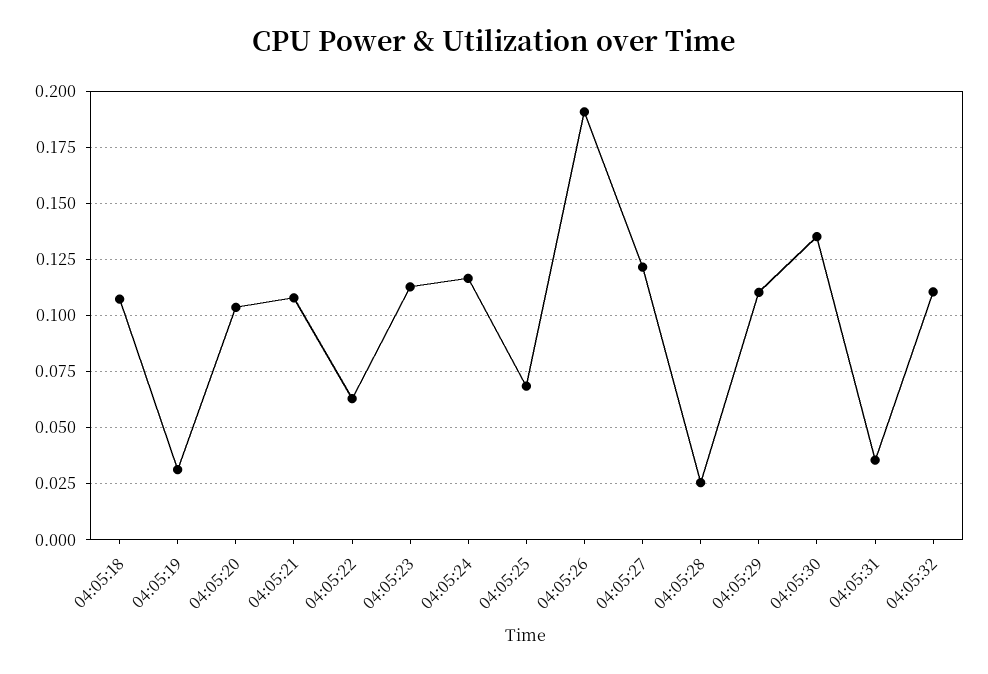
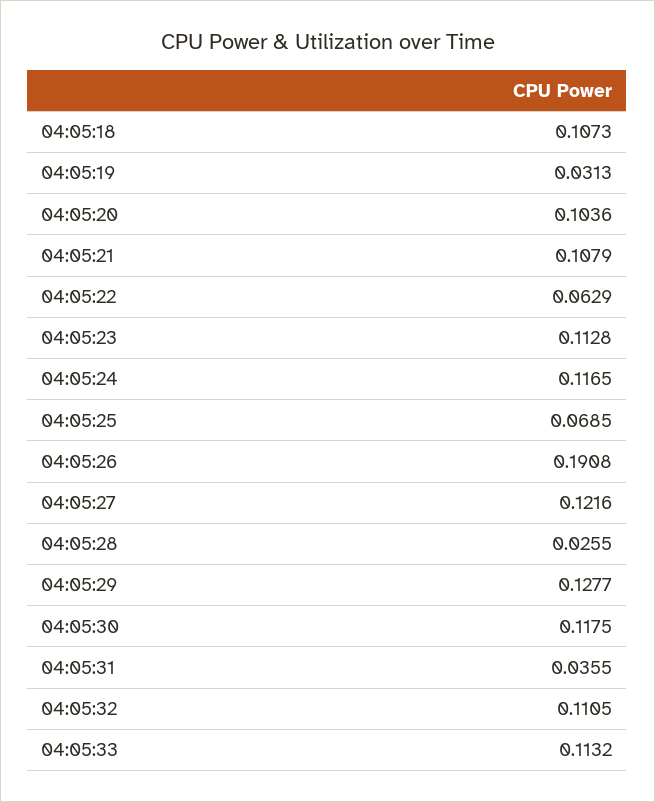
04:05:29: 0.11 -> 0.1277
04:05:30: 0.135 -> 0.1175
04:05:33: none -> 0.1132

